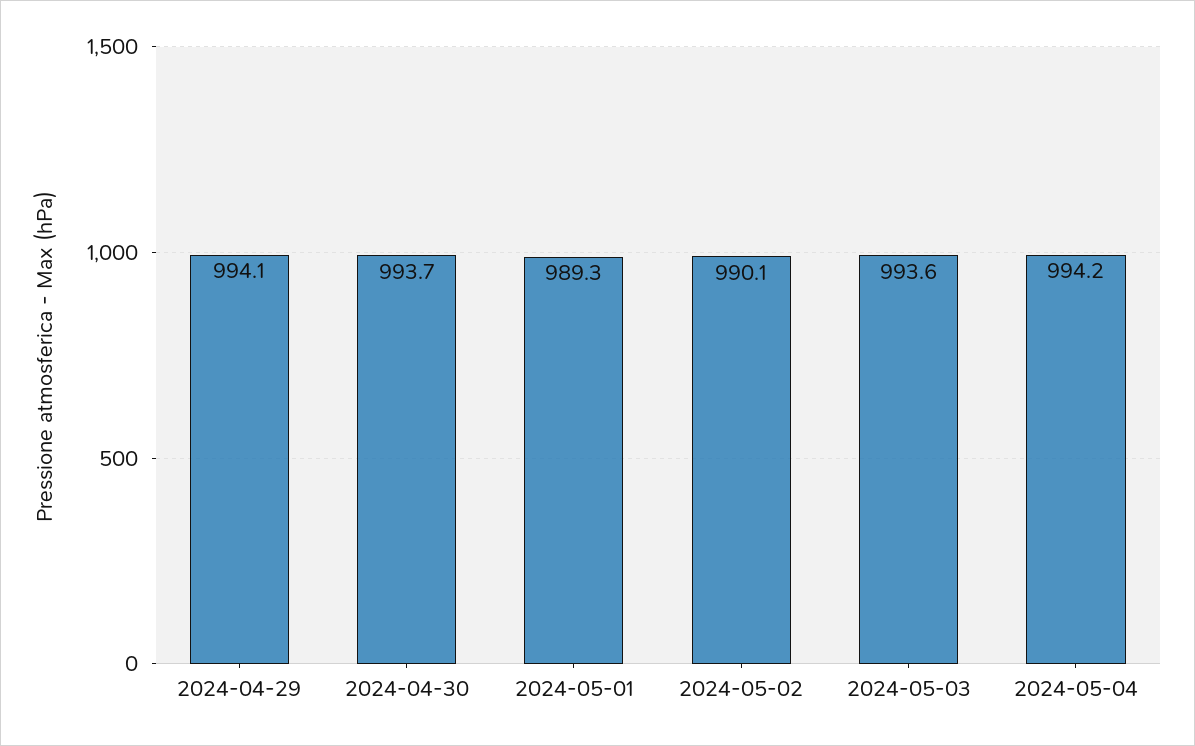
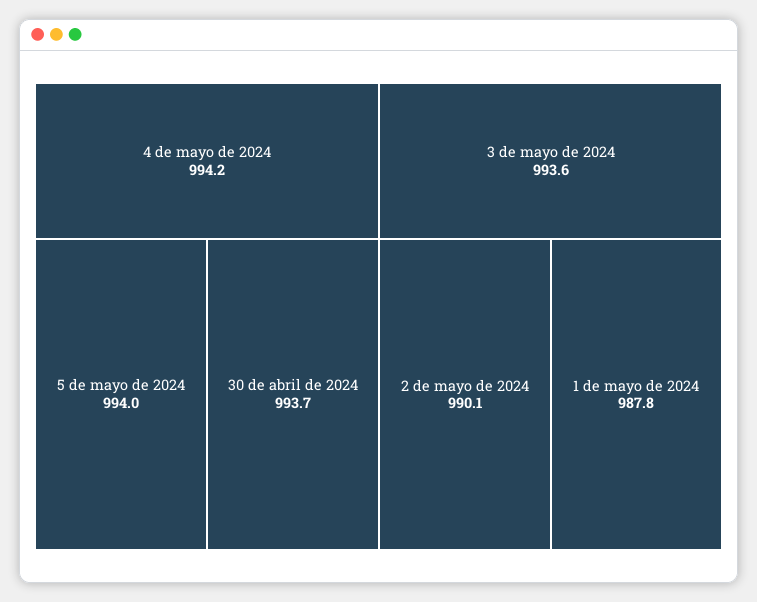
2024-04-29: 994.1 -> none
2024-05-01: 989.3 -> 987.8
5 de mayo de 2024: none -> 994

